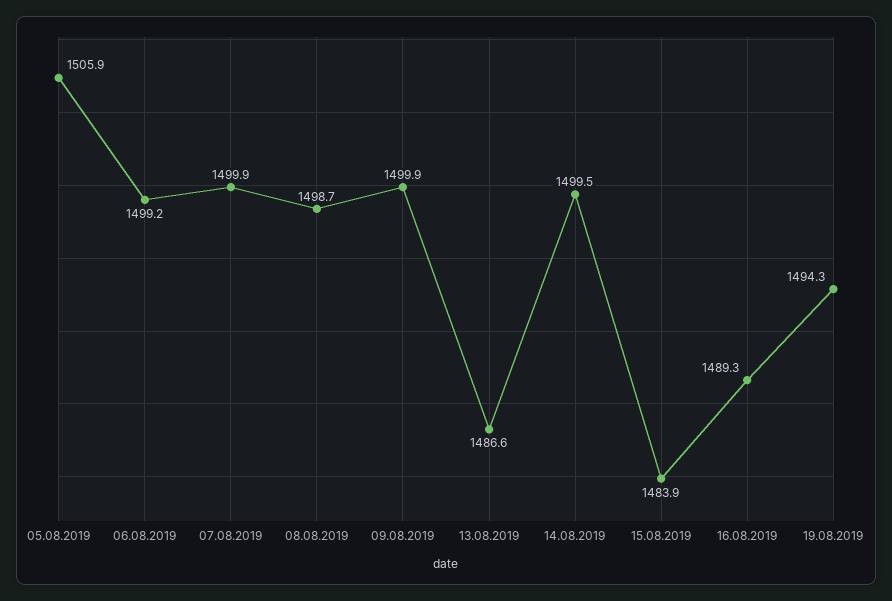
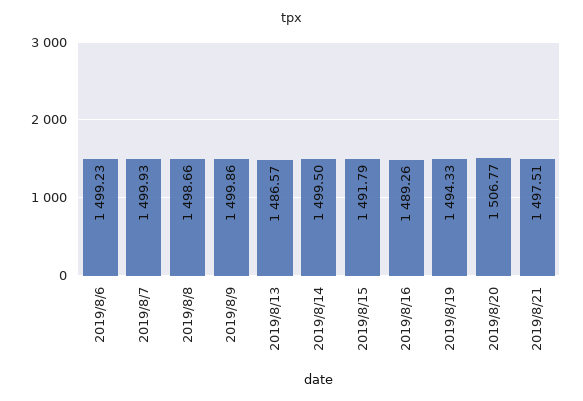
05.08.2019: 1505.9 -> none
15.08.2019: 1483.9 -> 1491.79
2019/8/20: none -> 1506.77
2019/8/21: none -> 1497.51

